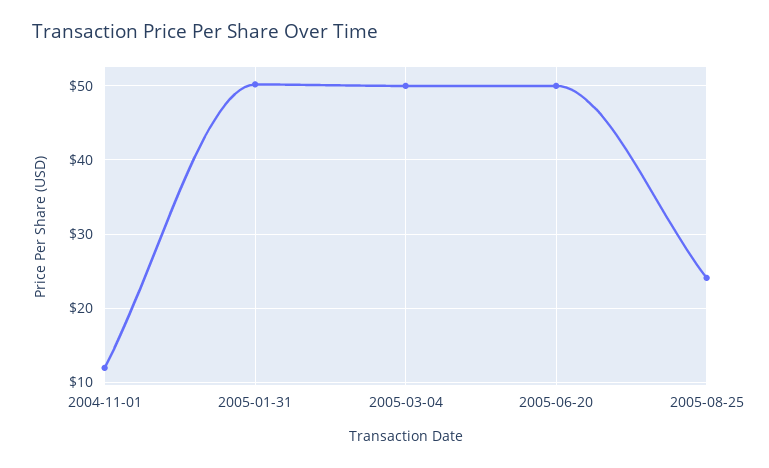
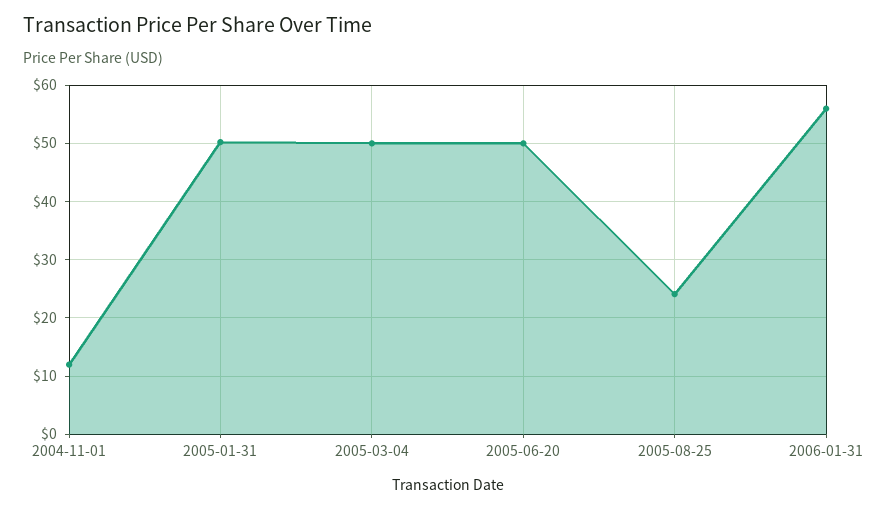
2006-01-31: none -> 56

